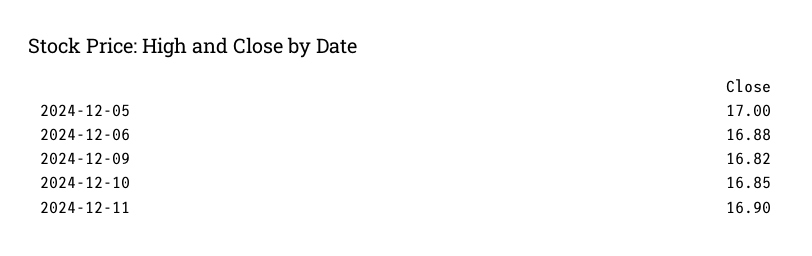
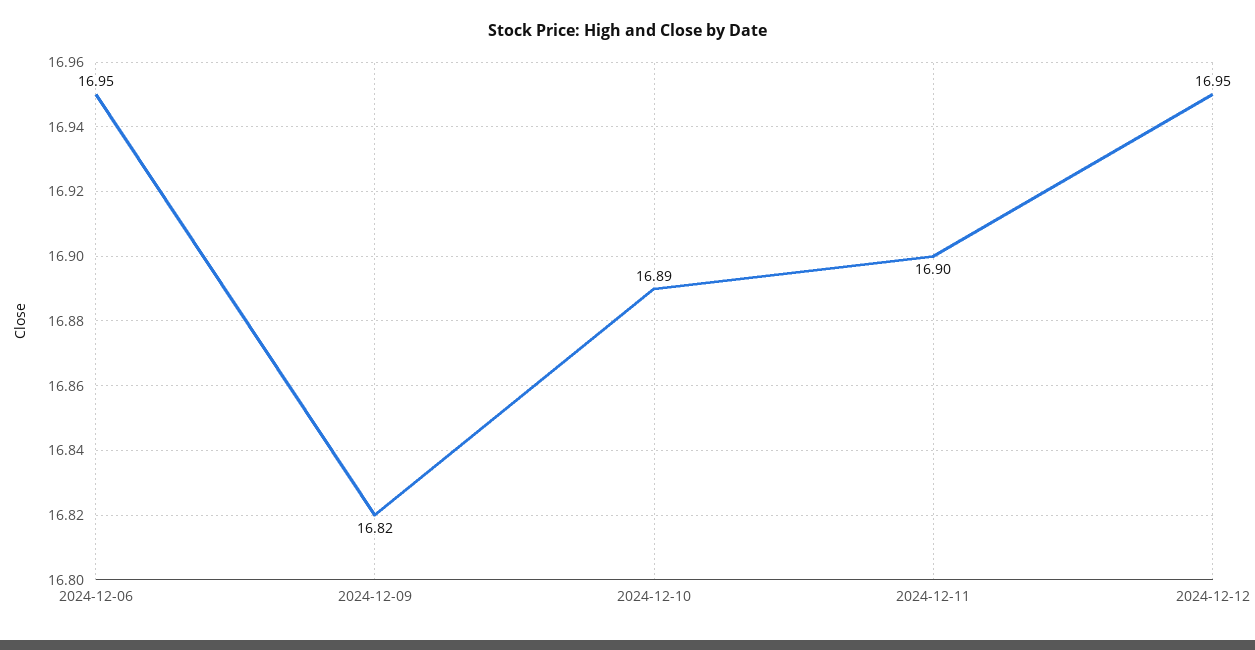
2024-12-05: 17 -> none
2024-12-06: 16.88 -> 16.95
2024-12-10: 16.85 -> 16.89
2024-12-12: none -> 16.95

